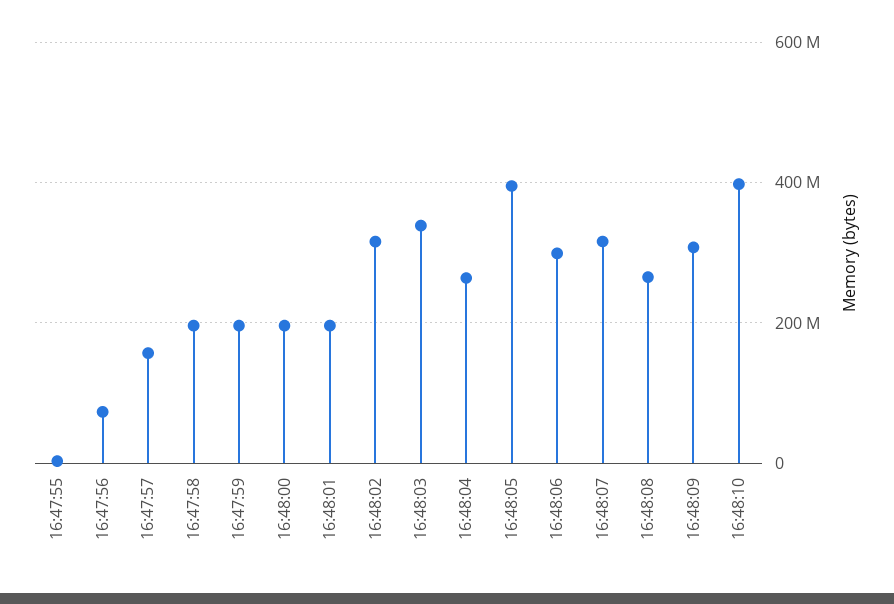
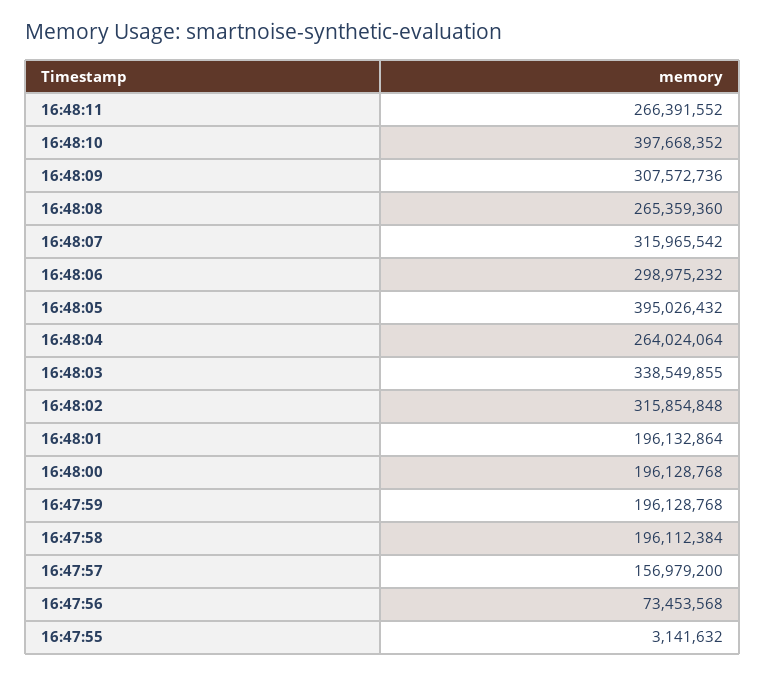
16:48:11: none -> 266391552

